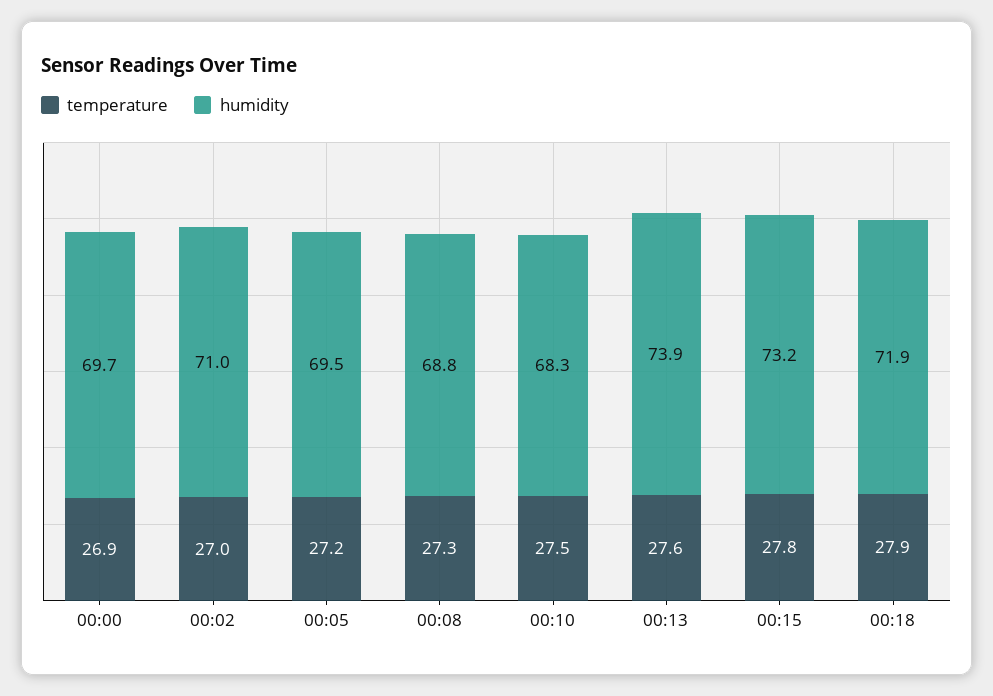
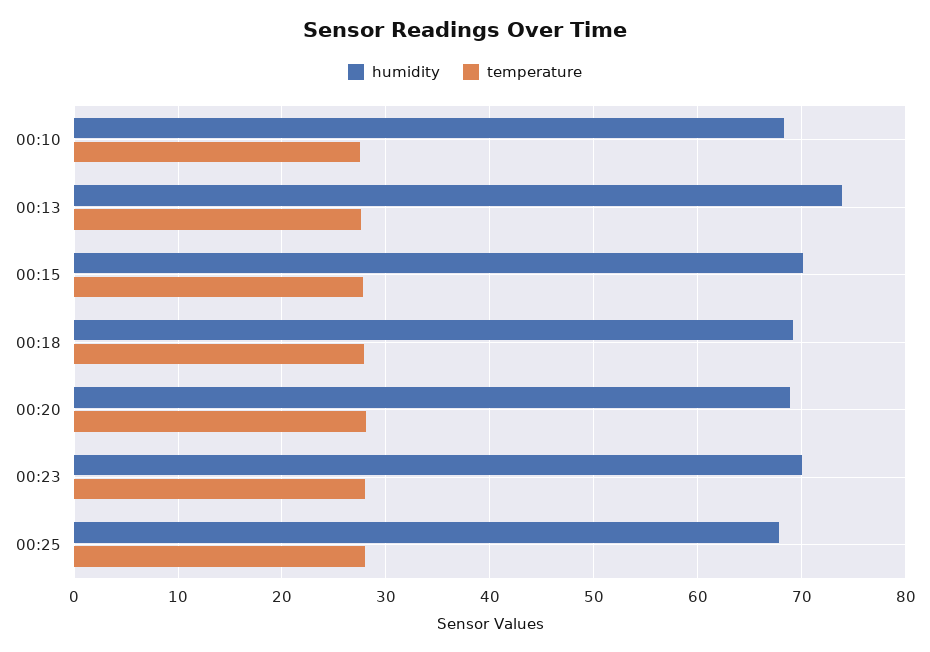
temperature, 00:00: 26.9 -> none
humidity, 00:00: 69.7 -> none
temperature, 00:02: 27 -> none
humidity, 00:02: 71 -> none
temperature, 00:05: 27.2 -> none
humidity, 00:05: 69.5 -> none
temperature, 00:08: 27.3 -> none
humidity, 00:08: 68.8 -> none
humidity, 00:15: 73.2 -> 70
humidity, 00:18: 71.9 -> 69
humidity, 00:20: none -> 69
temperature, 00:20: none -> 28
humidity, 00:23: none -> 70
temperature, 00:23: none -> 28
humidity, 00:25: none -> 68
temperature, 00:25: none -> 28

